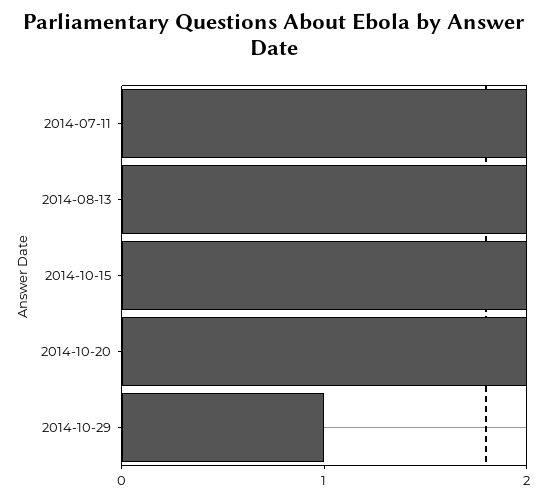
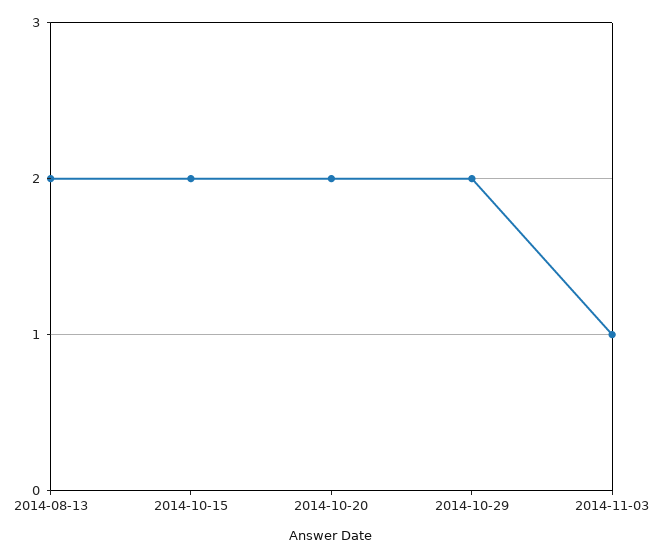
2014-07-11: 2 -> none
2014-10-29: 1 -> 2
2014-11-03: none -> 1

